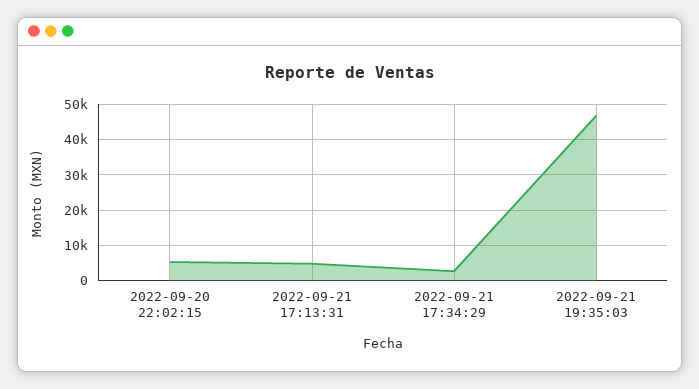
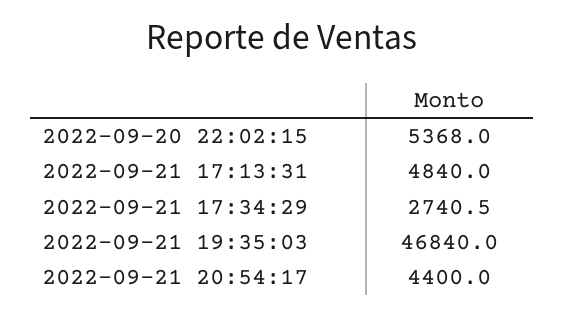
2022-09-21 20:54:17: none -> 4400

